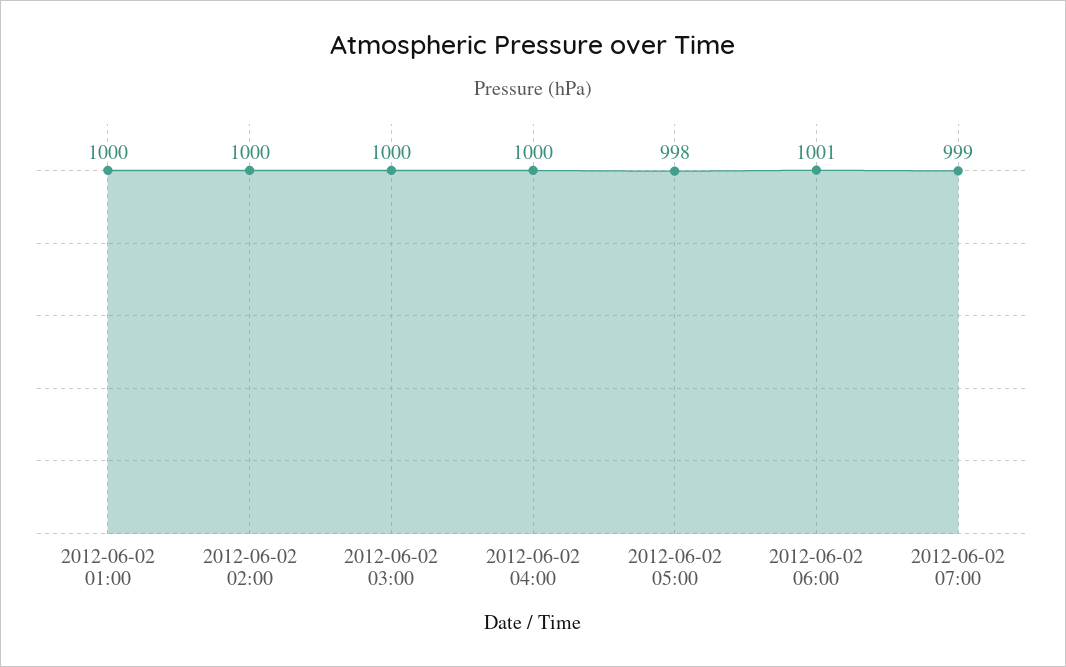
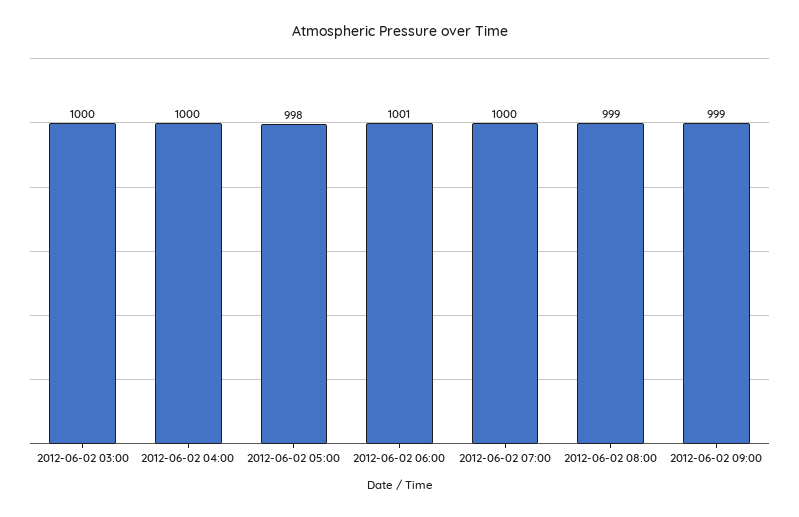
2012-06-02 01:00: 1000 -> none
2012-06-02 02:00: 1000 -> none
2012-06-02 07:00: 999 -> 1000
2012-06-02 08:00: none -> 999
2012-06-02 09:00: none -> 999

